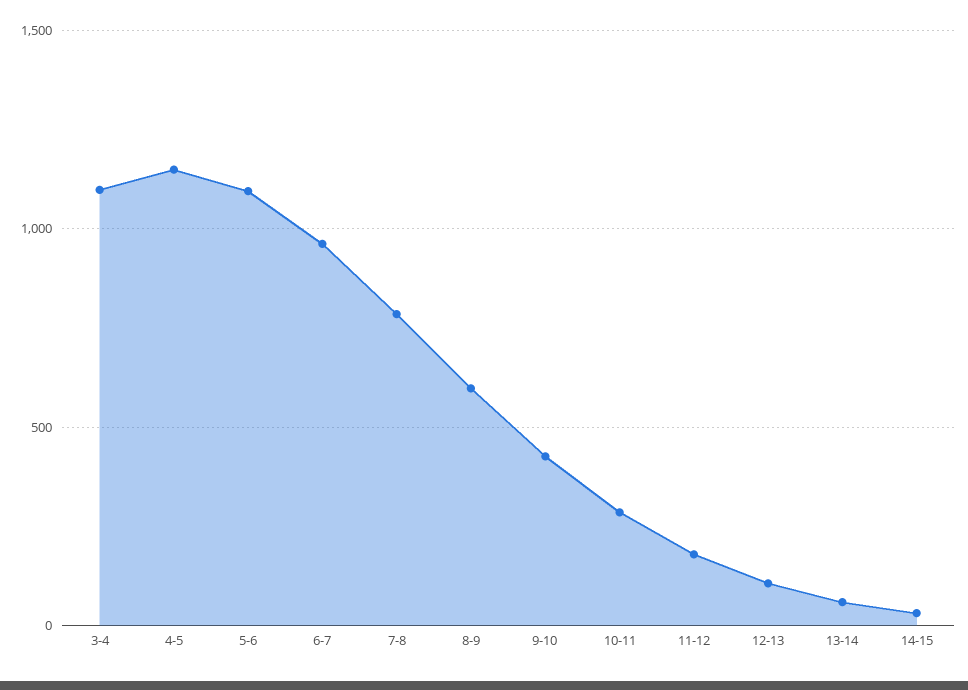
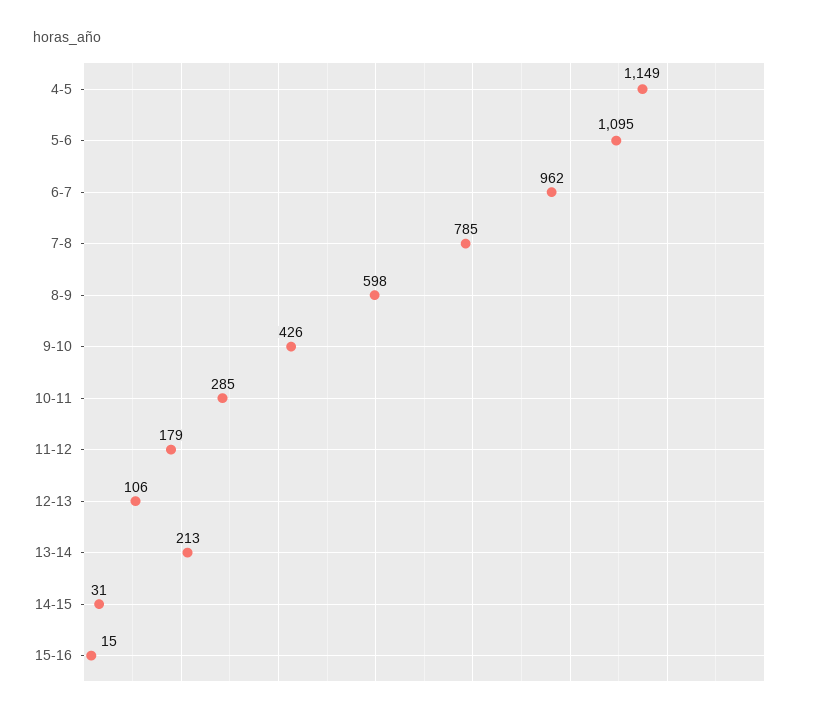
3-4: 1100 -> none
13-14: 50 -> 213
15-16: none -> 15

